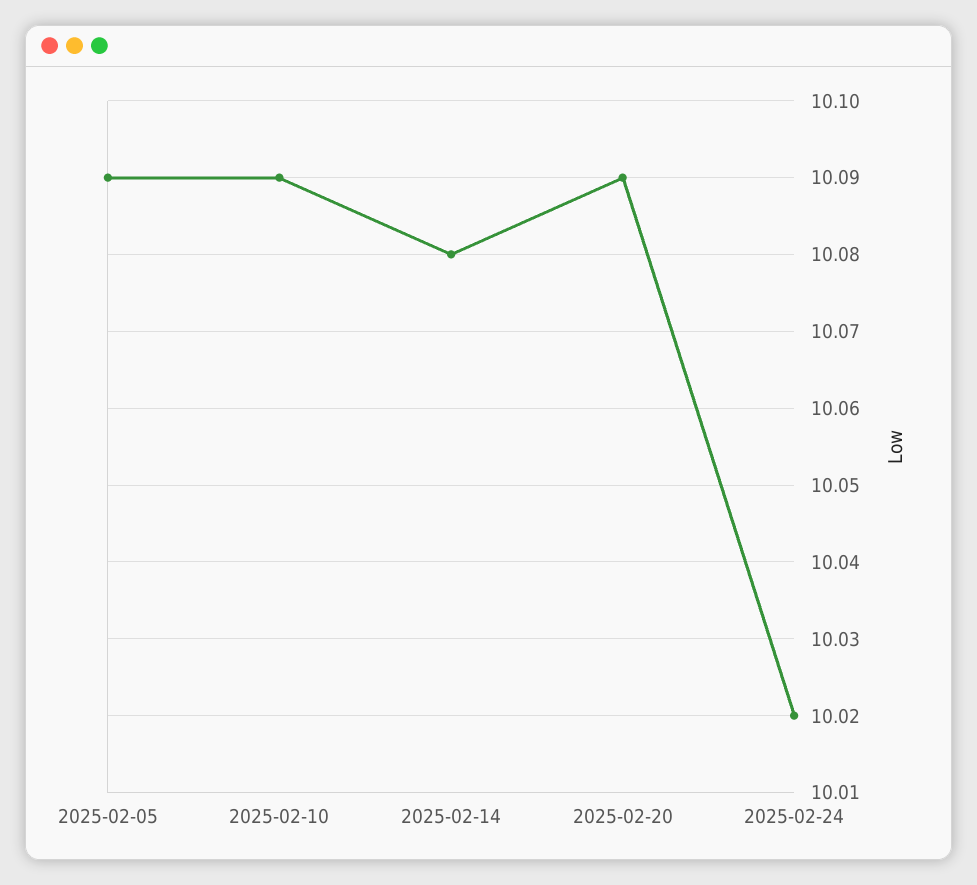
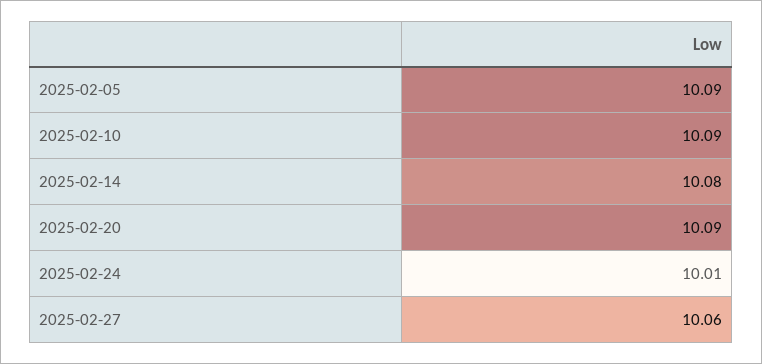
2025-02-24: 10.02 -> 10.01
2025-02-27: none -> 10.06

